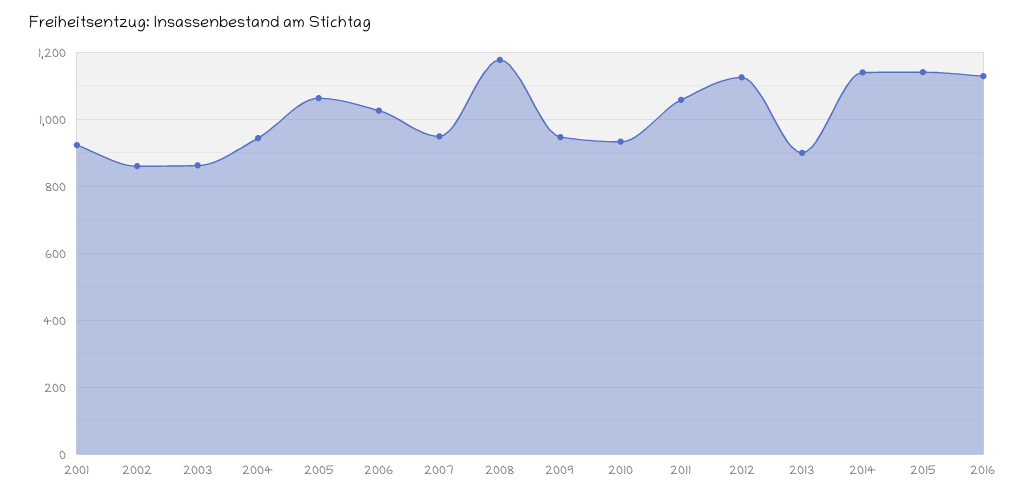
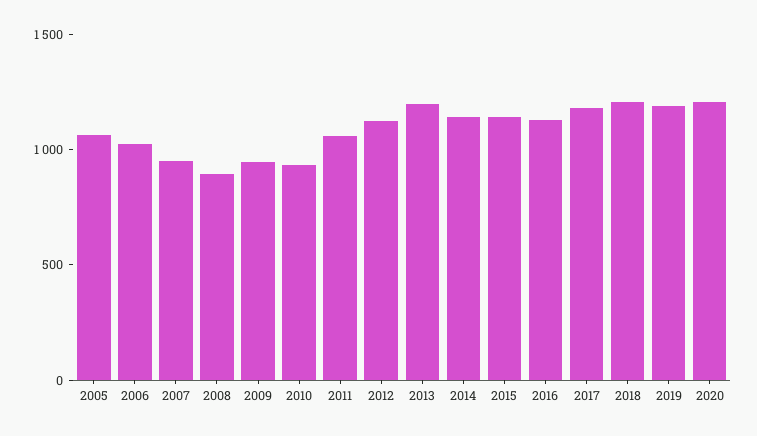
2001: 920 -> none
2002: 860 -> none
2003: 860 -> none
2004: 940 -> none
2008: 1180 -> 900
2013: 900 -> 1200
2017: none -> 1200
2018: none -> 1200
2019: none -> 1200
2020: none -> 1200

